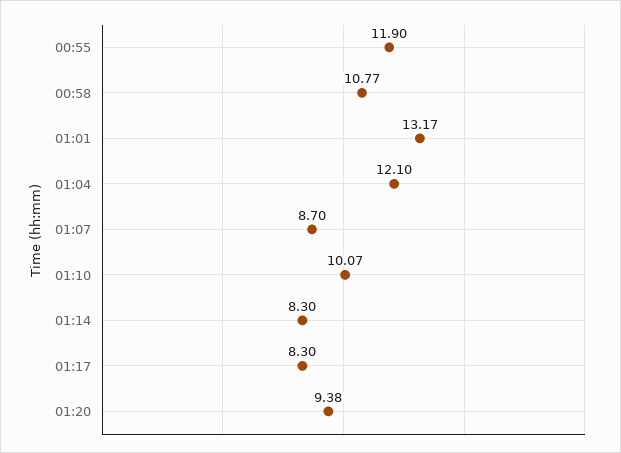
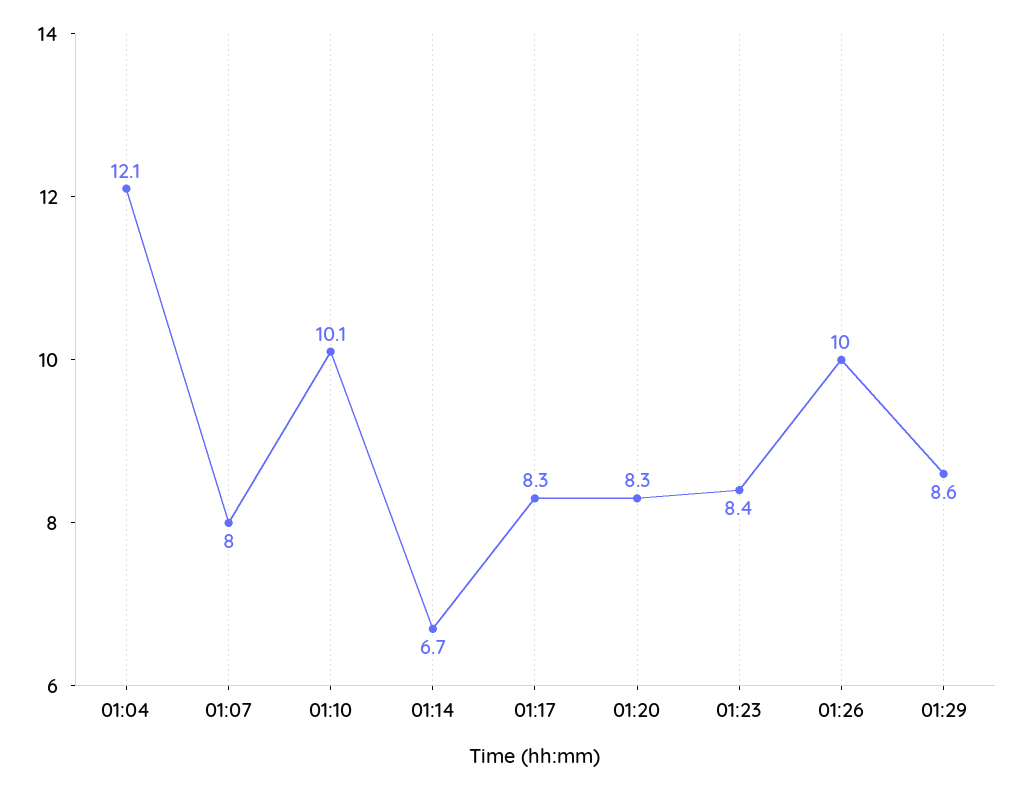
00:55: 11.9 -> none
00:58: 10.77 -> none
01:01: 13.17 -> none
01:07: 8.7 -> 8
01:14: 8.3 -> 6.7
01:20: 9.38 -> 8.3
01:23: none -> 8.4
01:26: none -> 10
01:29: none -> 8.6

